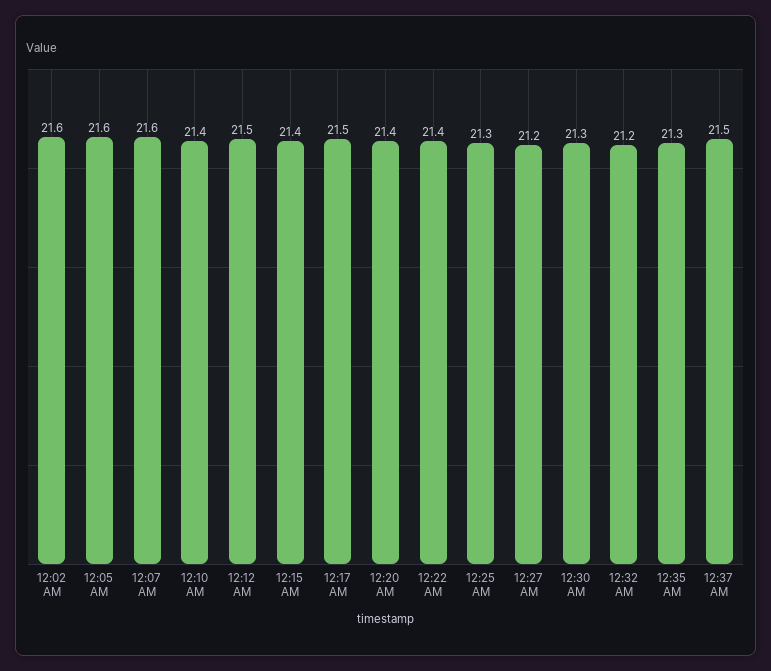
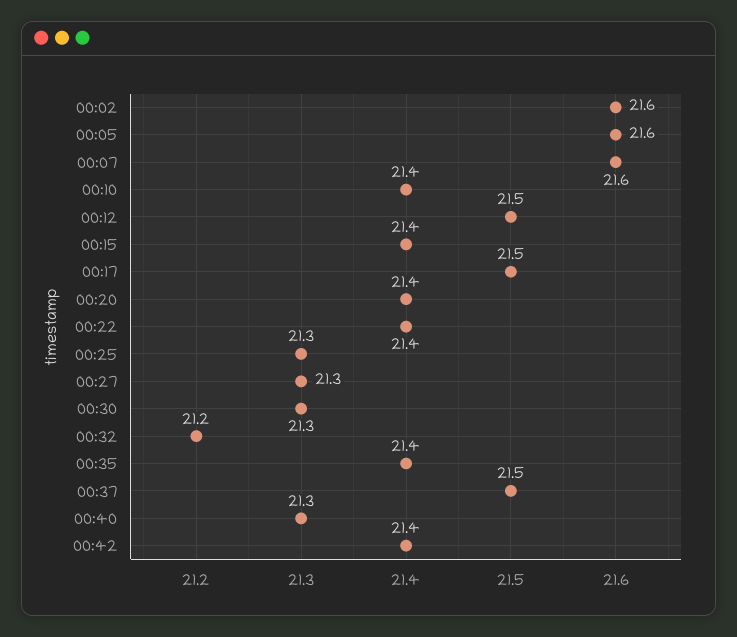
12:27 AM: 21.2 -> 21.3
12:35 AM: 21.3 -> 21.4
00:40: none -> 21.3
00:42: none -> 21.4

